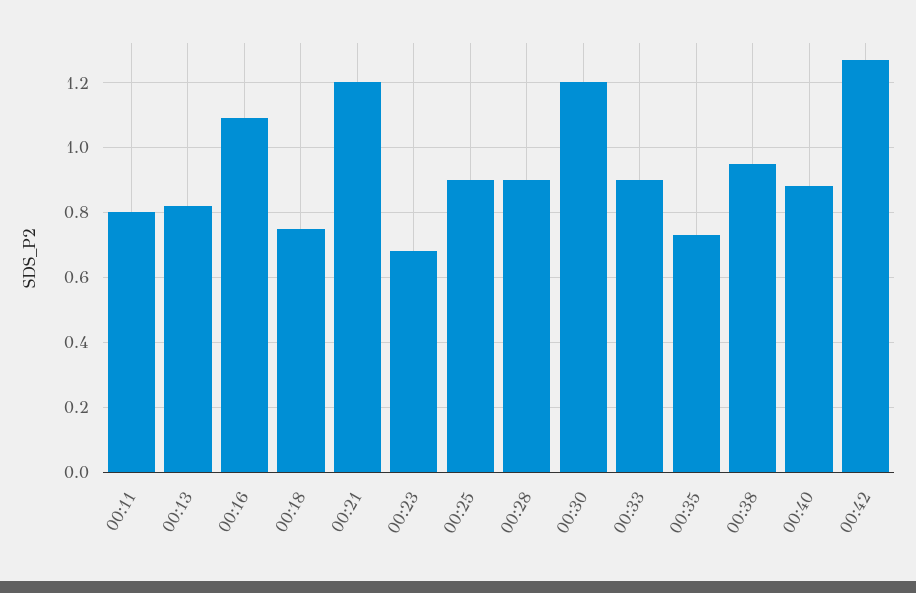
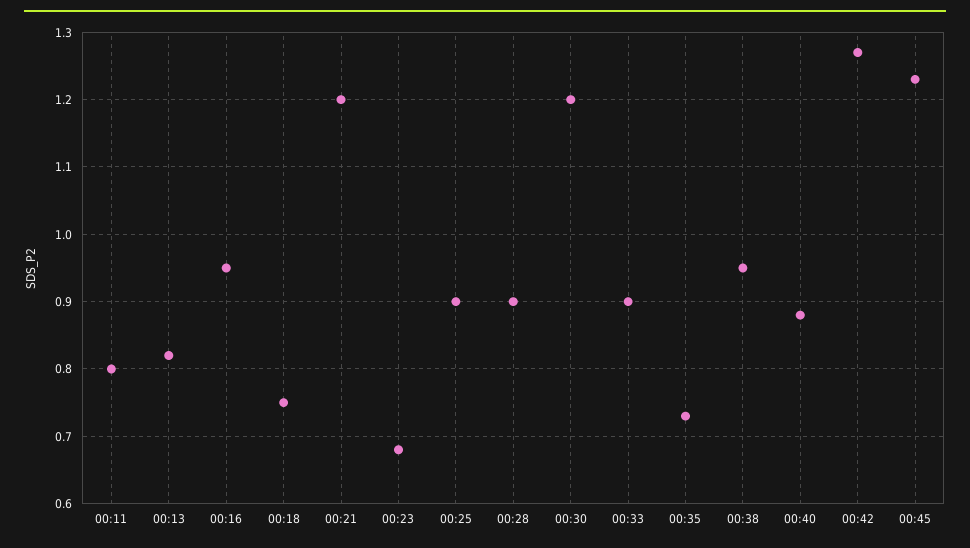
00:16: 1.1 -> 0.95
00:45: none -> 1.23

